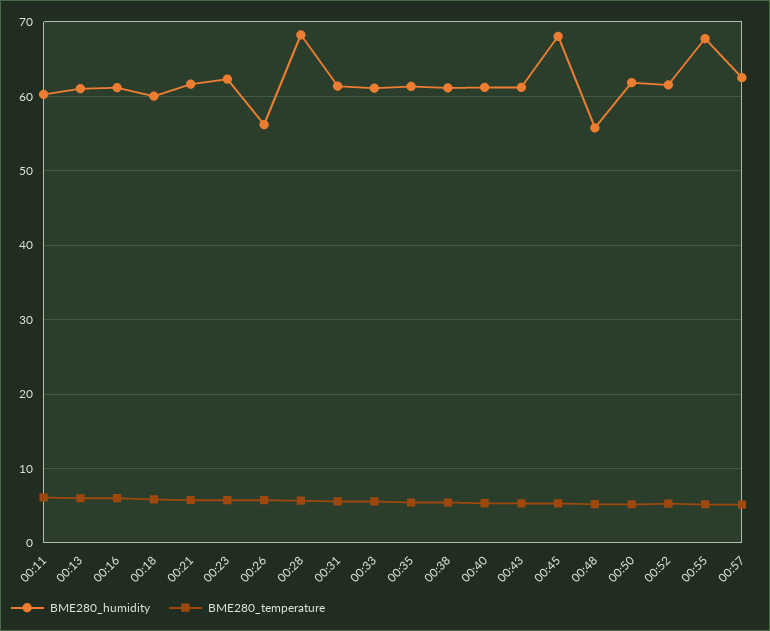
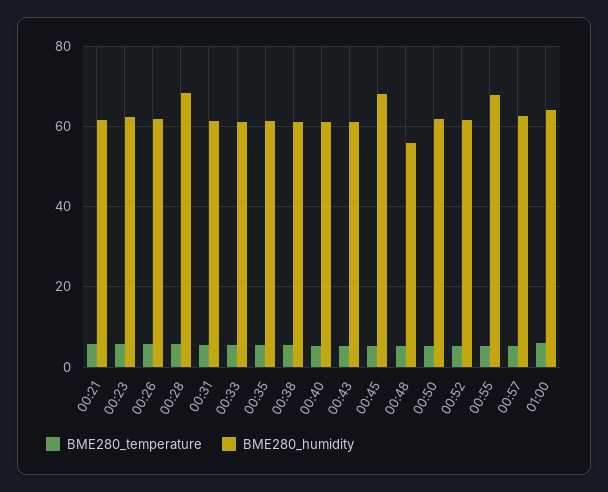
BME280_humidity, 00:11: 60 -> none
BME280_temperature, 00:11: 6 -> none
BME280_humidity, 00:13: 61 -> none
BME280_temperature, 00:13: 6 -> none
BME280_humidity, 00:16: 61 -> none
BME280_temperature, 00:16: 6 -> none
BME280_humidity, 00:18: 60 -> none
BME280_temperature, 00:18: 6 -> none
BME280_humidity, 00:26: 56 -> 62
BME280_temperature, 01:00: none -> 6
BME280_humidity, 01:00: none -> 64

